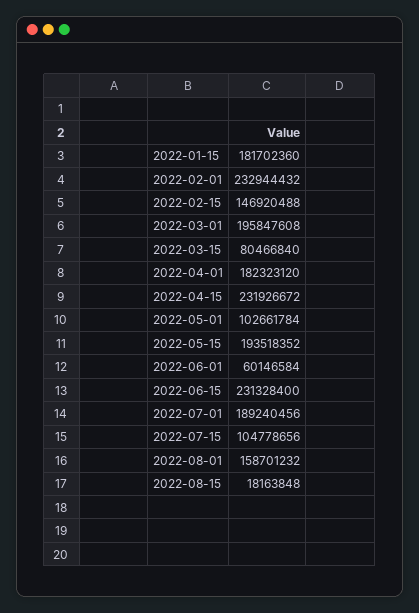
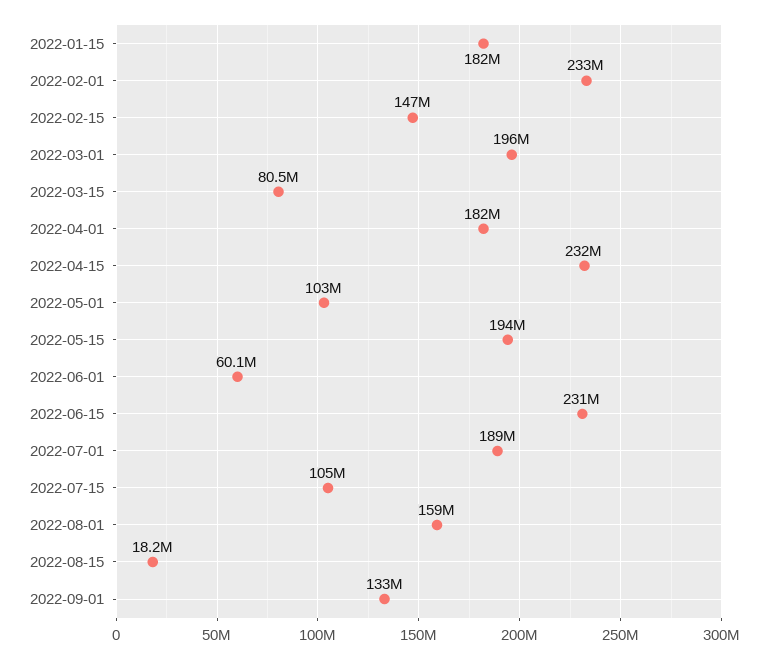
2022-09-01: none -> 133000000

